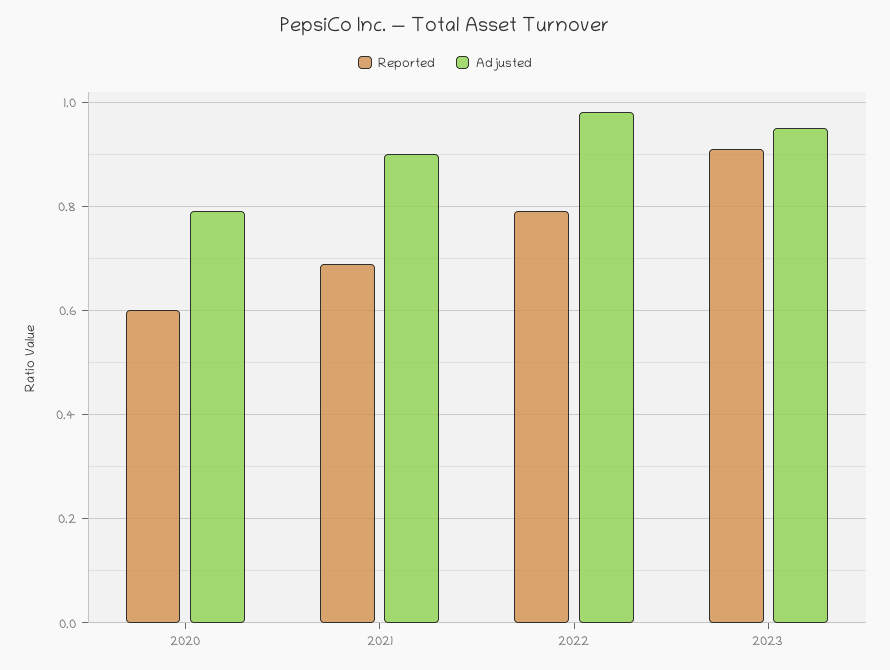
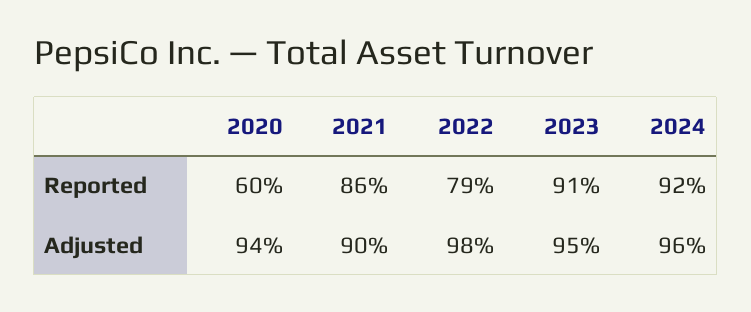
Adjusted, 2020: 0.8 -> 0.94
Reported, 2021: 0.7 -> 0.86
Reported, 2024: none -> 0.92
Adjusted, 2024: none -> 0.96

